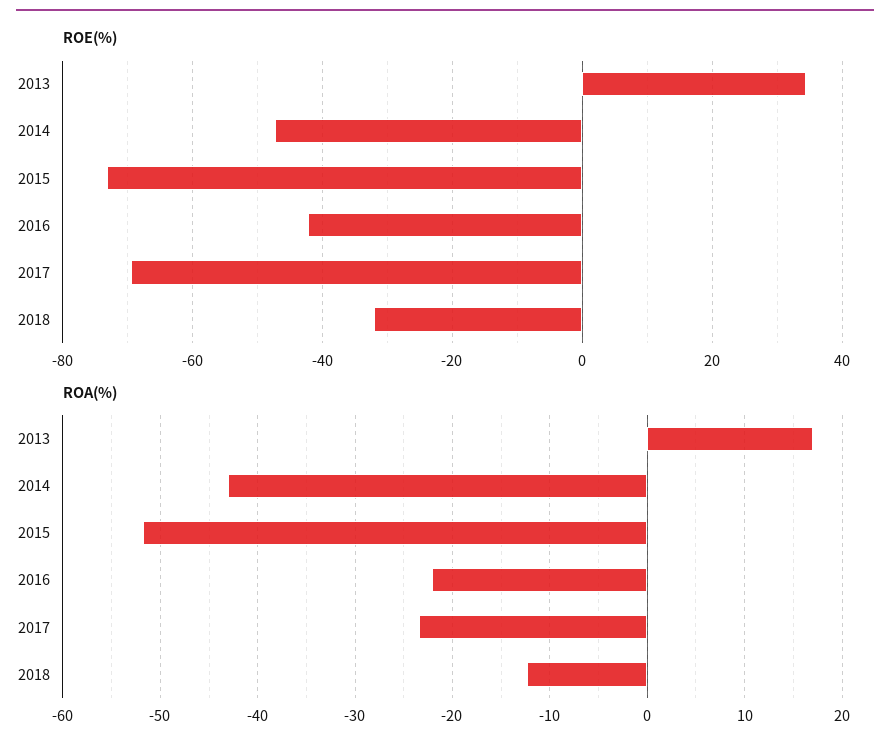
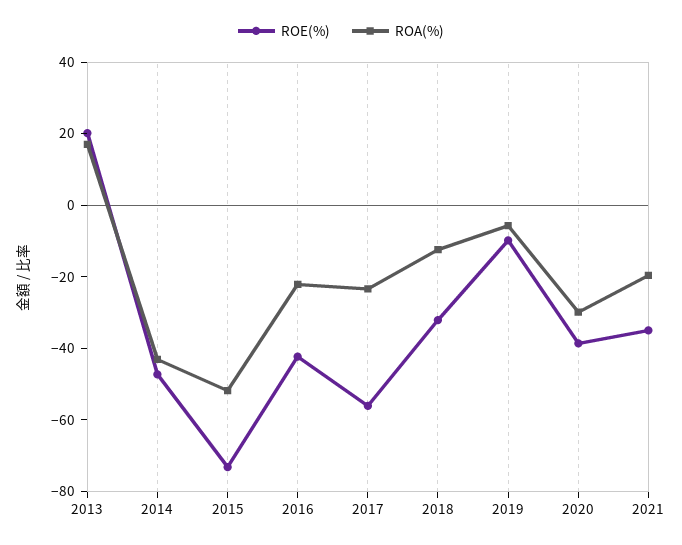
ROE(%), 2013: 34 -> 20
ROE(%), 2017: -70 -> -55
ROE(%), 2019: none -> -10
ROA(%), 2019: none -> -5
ROE(%), 2020: none -> -40
ROA(%), 2020: none -> -30
ROE(%), 2021: none -> -35
ROA(%), 2021: none -> -20

